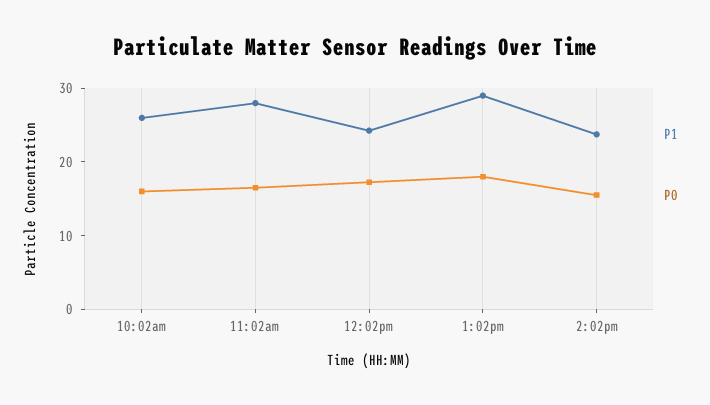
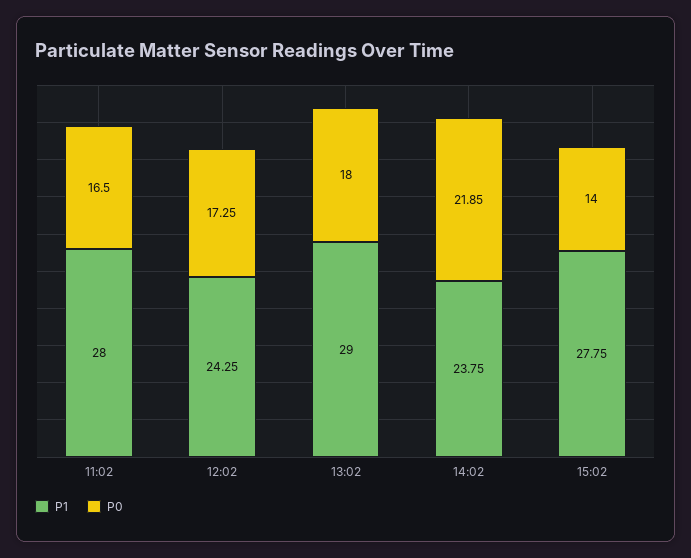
P1, 10:02am: 26 -> none
P0, 10:02am: 16 -> none
P0, 2:02pm: 16 -> 21.85
P1, 15:02: none -> 27.75
P0, 15:02: none -> 14

